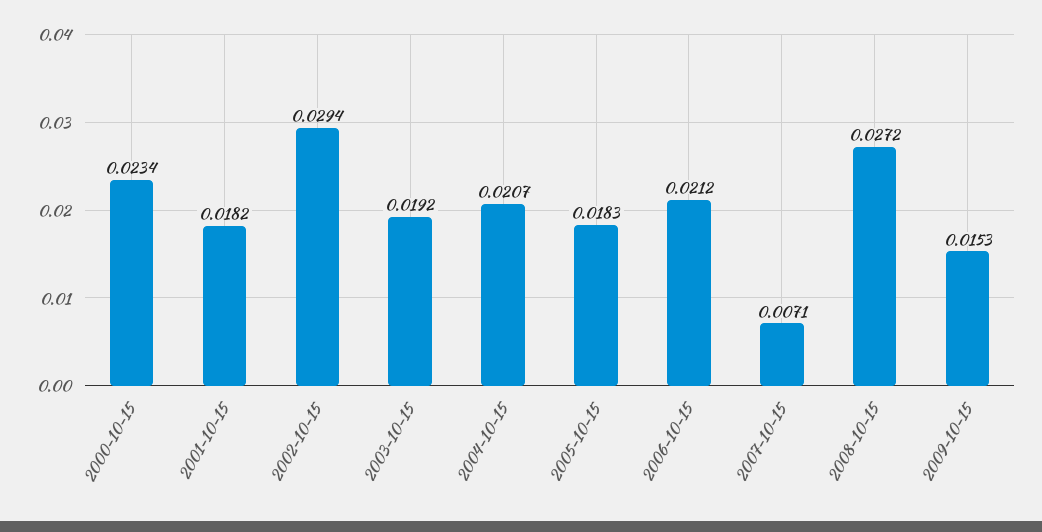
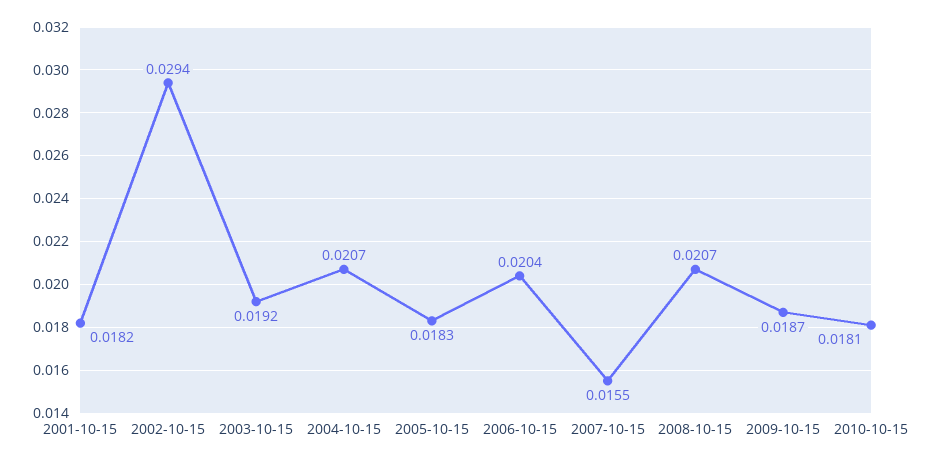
2000-10-15: 0.0234 -> none
2006-10-15: 0.0212 -> 0.0204
2007-10-15: 0.0071 -> 0.0155
2008-10-15: 0.0272 -> 0.0207
2009-10-15: 0.0153 -> 0.0187
2010-10-15: none -> 0.0181

